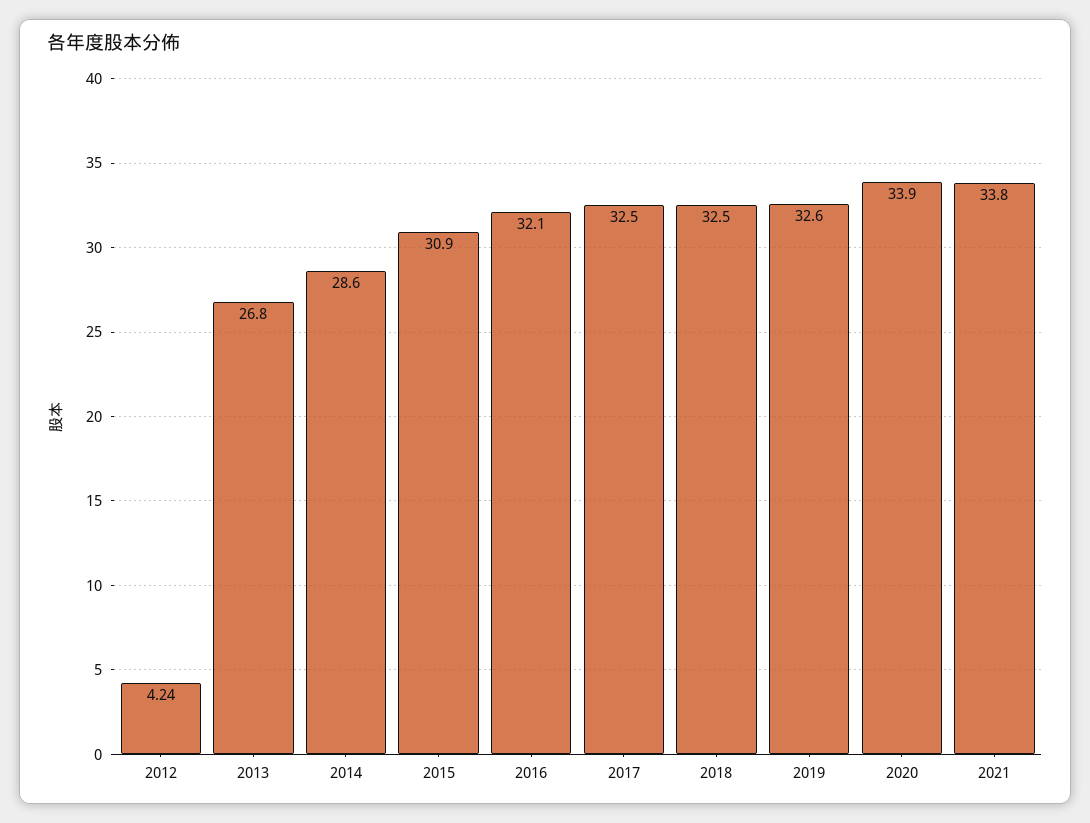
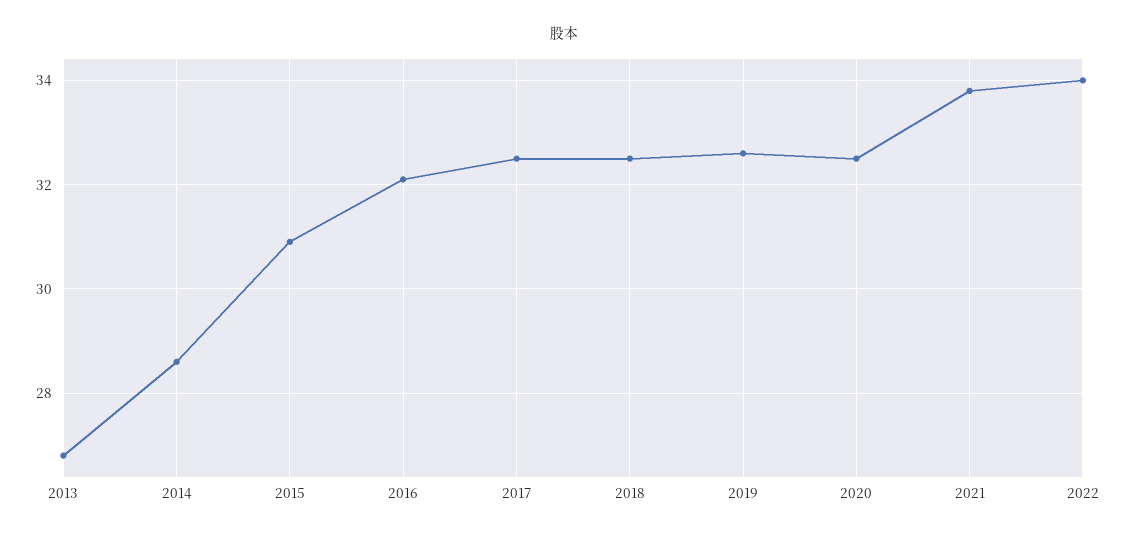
2012: 4.24 -> none
2020: 33.9 -> 32.5
2022: none -> 34

